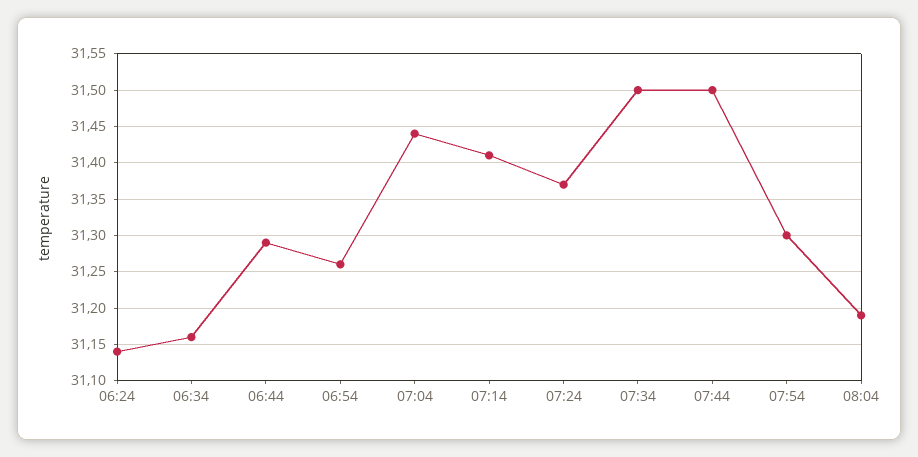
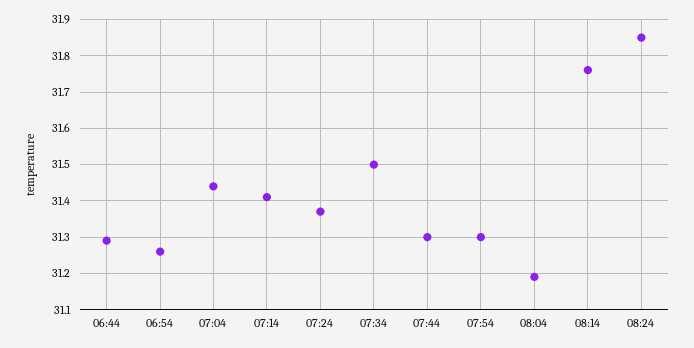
06:24: 31.14 -> none
06:34: 31.16 -> none
07:44: 31.5 -> 31.3
08:14: none -> 31.75
08:24: none -> 31.85

